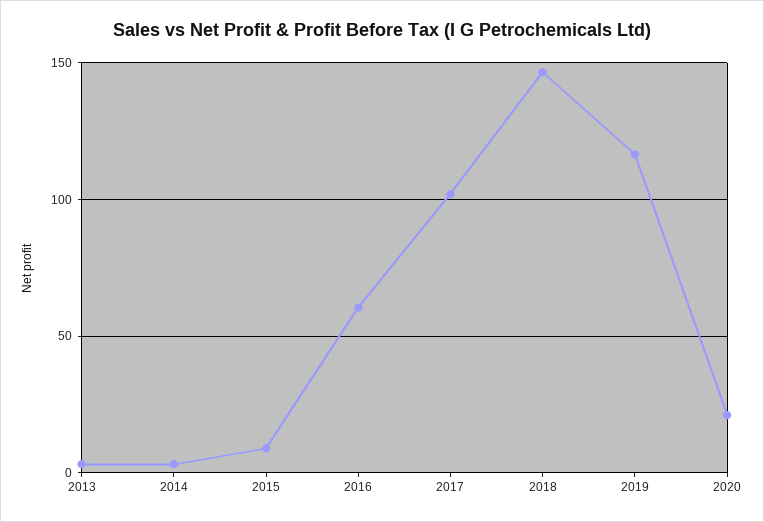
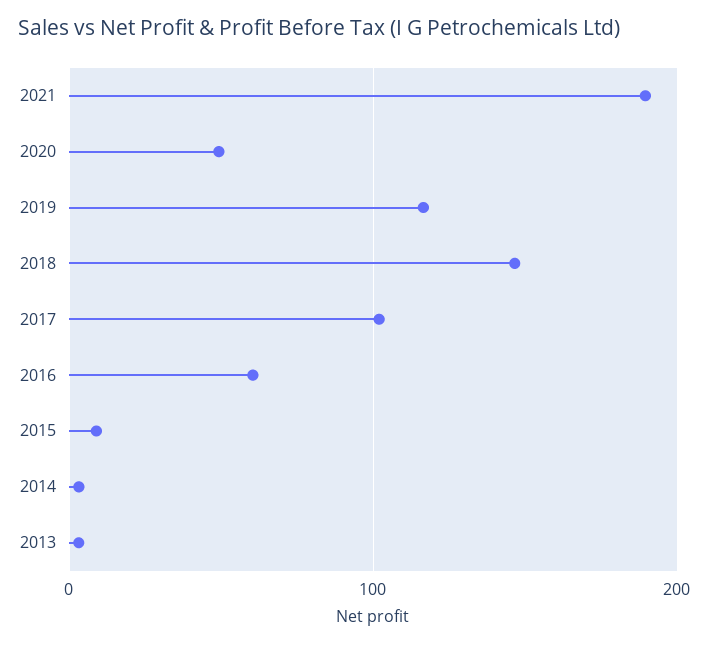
2020: 20 -> 50
2021: none -> 190

